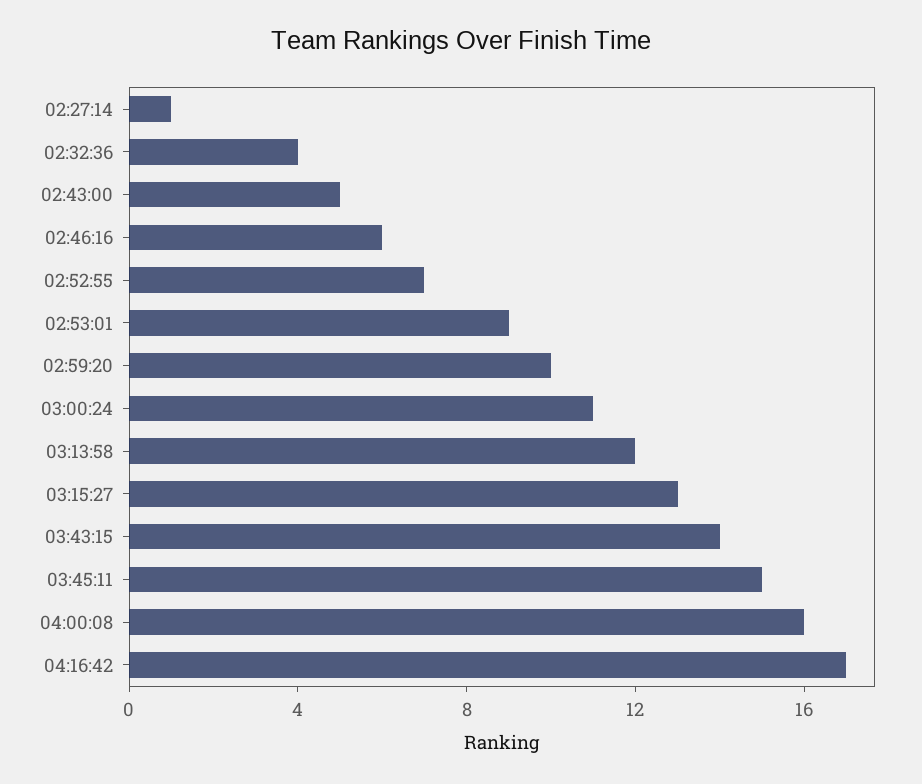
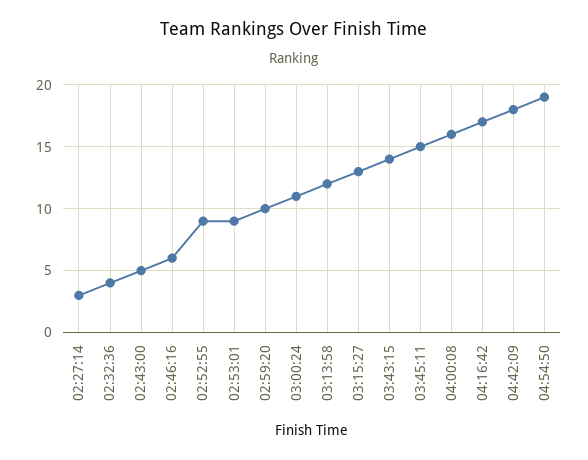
02:27:14: 1 -> 3
02:52:55: 7 -> 9
04:42:09: none -> 18
04:54:50: none -> 19

